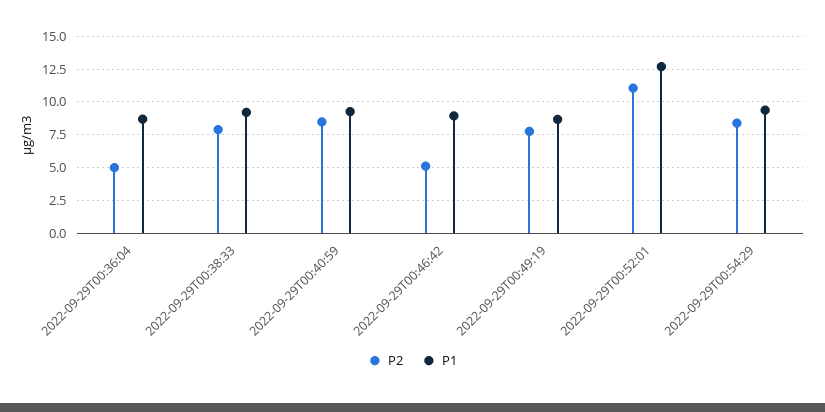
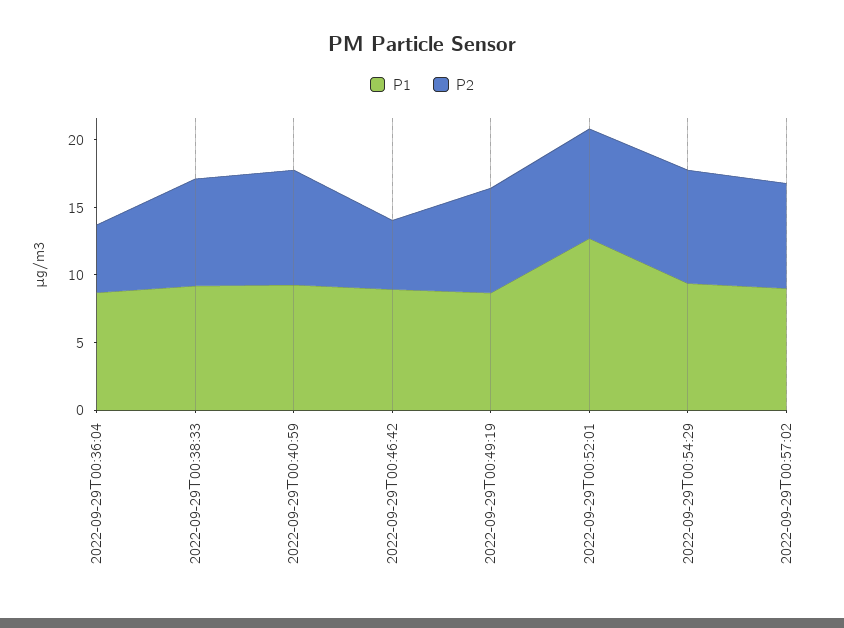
P2, 2022-09-29T00:52:01: 11 -> 8
P1, 2022-09-29T00:57:02: none -> 9
P2, 2022-09-29T00:57:02: none -> 8

